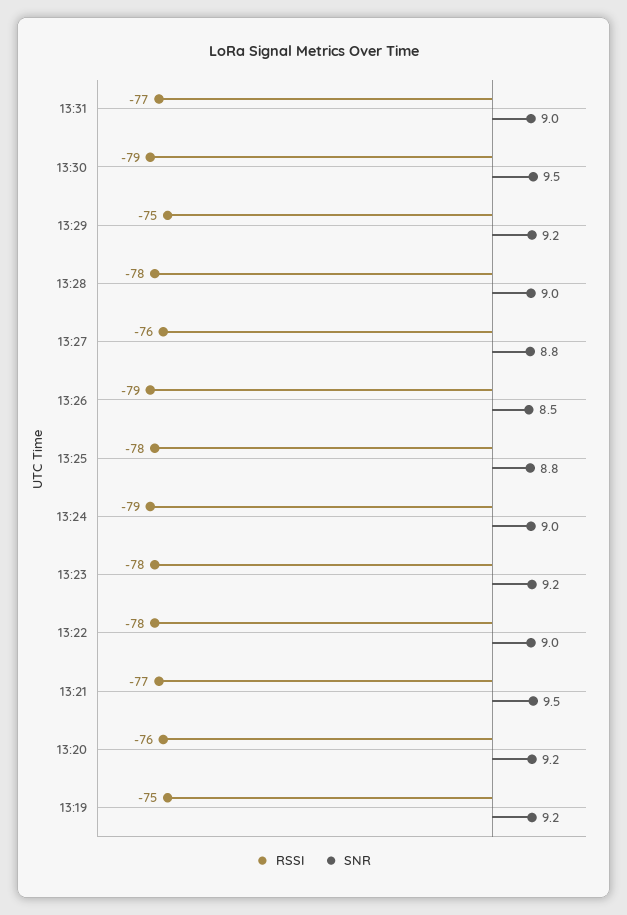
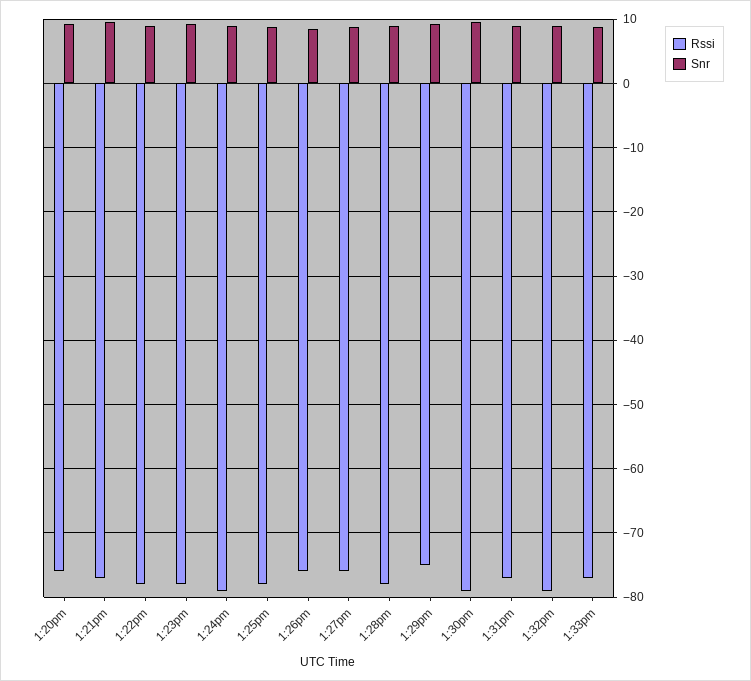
RSSI, 13:26: -79 -> -76
RSSI, 13:19: -75 -> none
SNR, 13:19: 9.2 -> none
RSSI, 1:32pm: none -> -79
SNR, 1:32pm: none -> 9
RSSI, 1:33pm: none -> -77
SNR, 1:33pm: none -> 9

